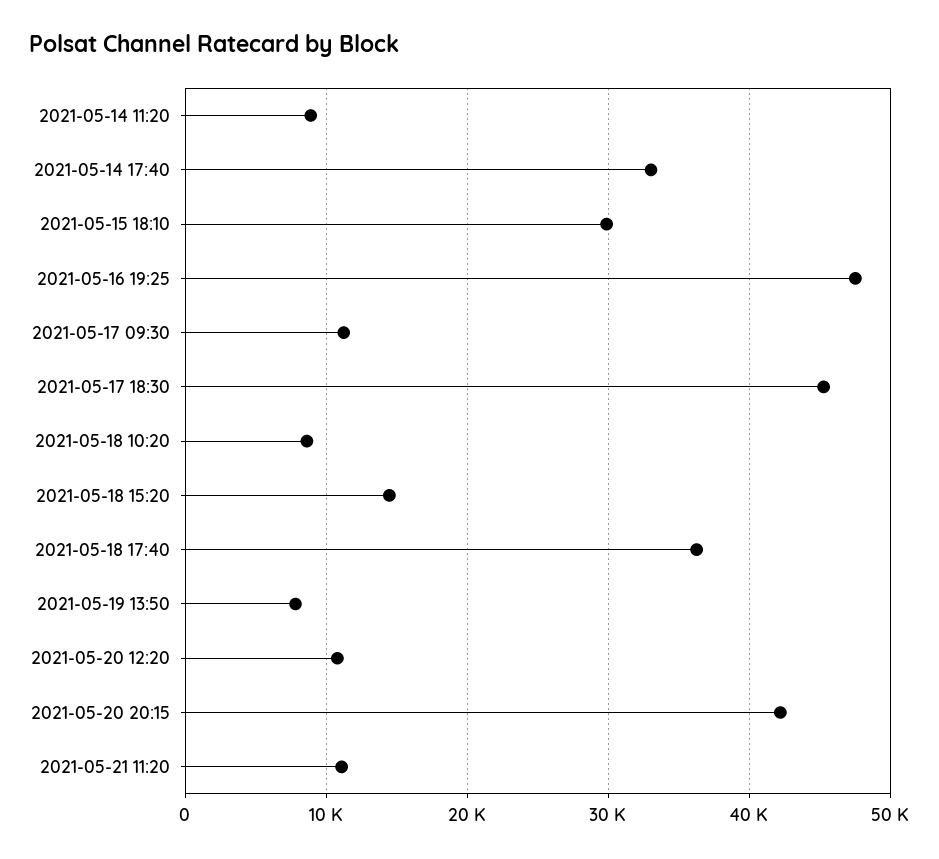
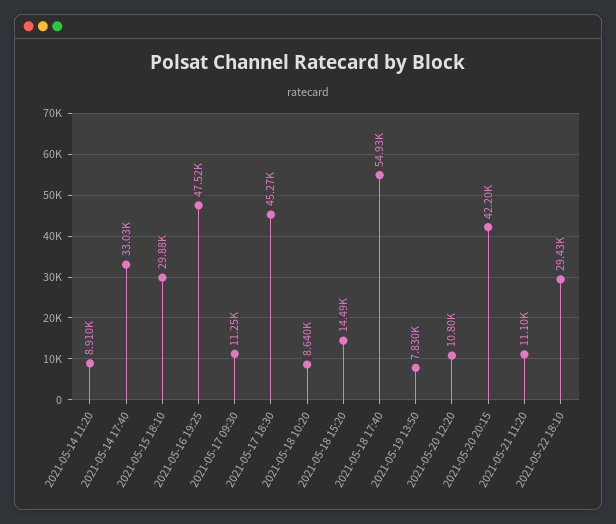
2021-05-18 17:40: 36000 -> 54930
2021-05-22 18:10: none -> 29430

